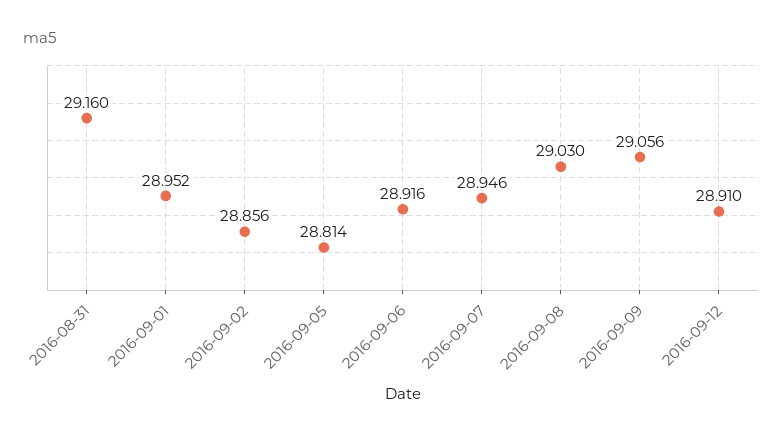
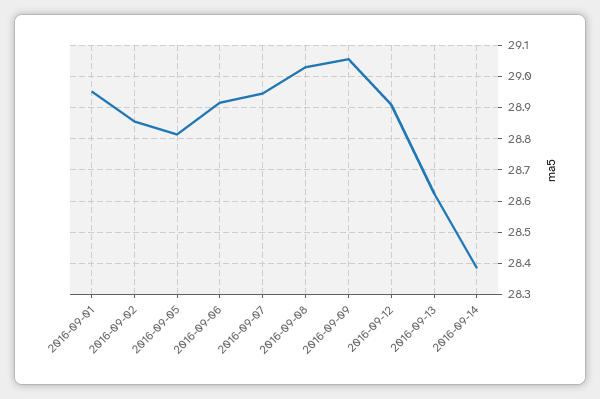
2016-08-31: 29.16 -> none
2016-09-13: none -> 28.62
2016-09-14: none -> 28.38

